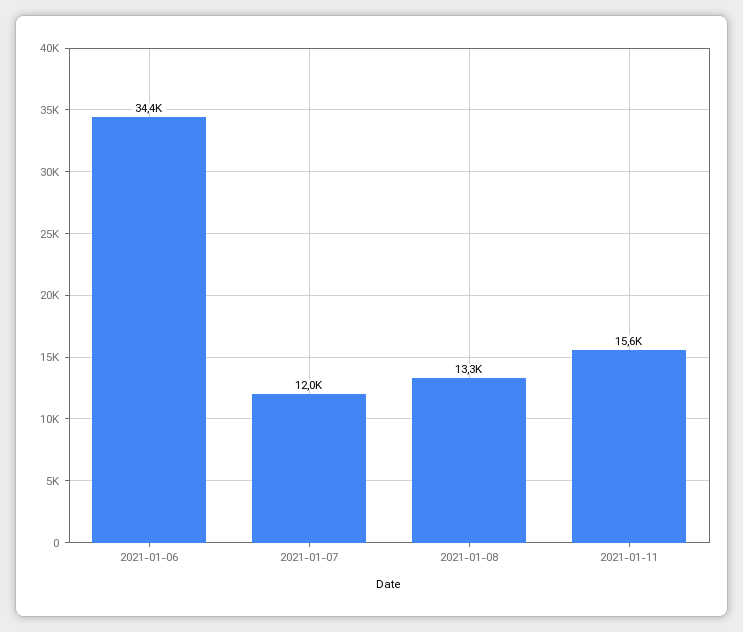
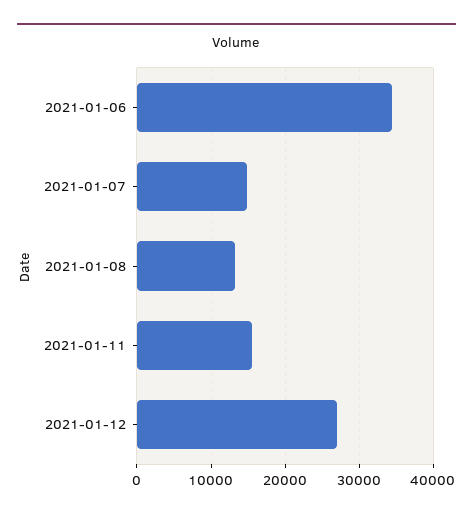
2021-01-07: 12000 -> 15000
2021-01-12: none -> 27000

